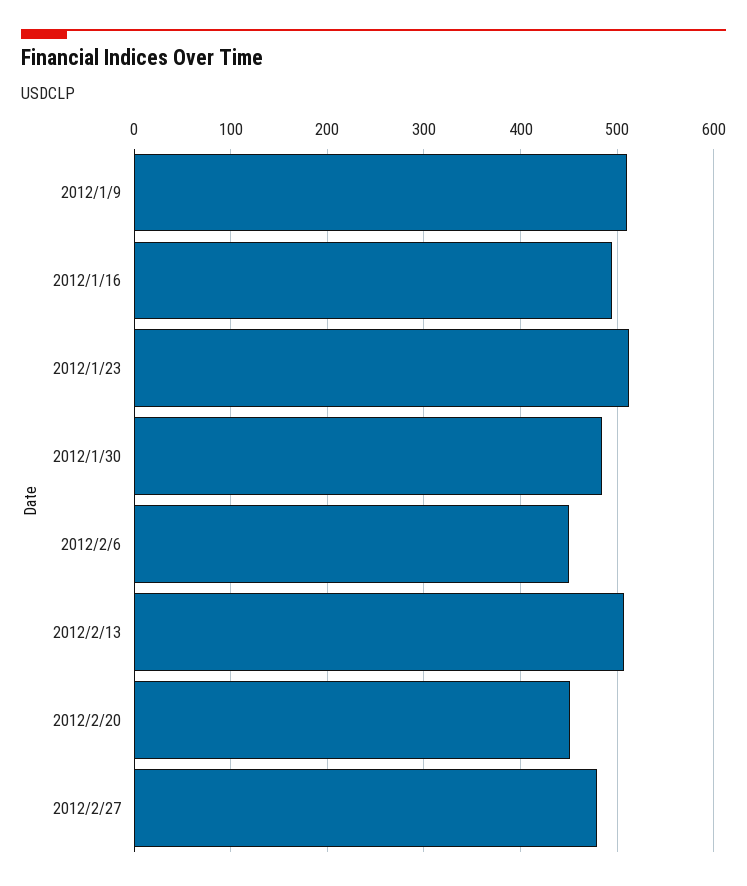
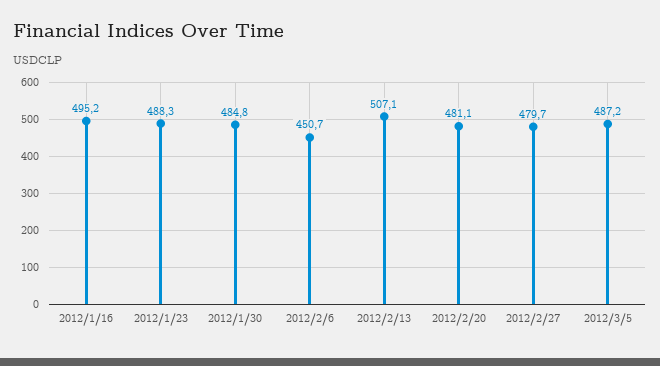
2012/1/9: 510 -> none
2012/1/23: 510 -> 488.3
2012/2/20: 450 -> 481.1
2012/3/5: none -> 487.2

